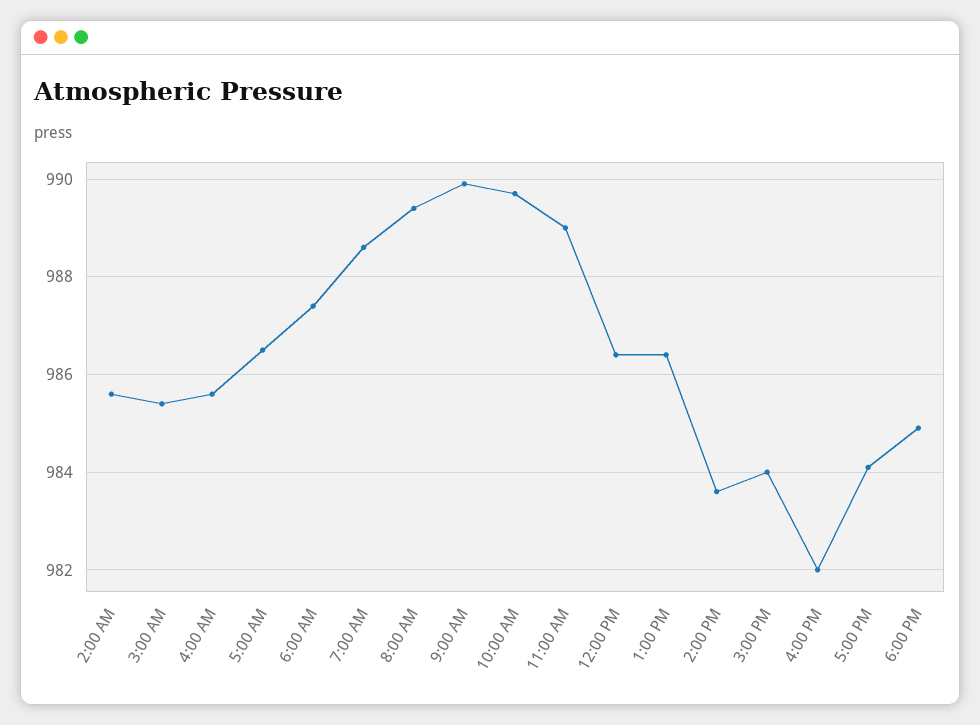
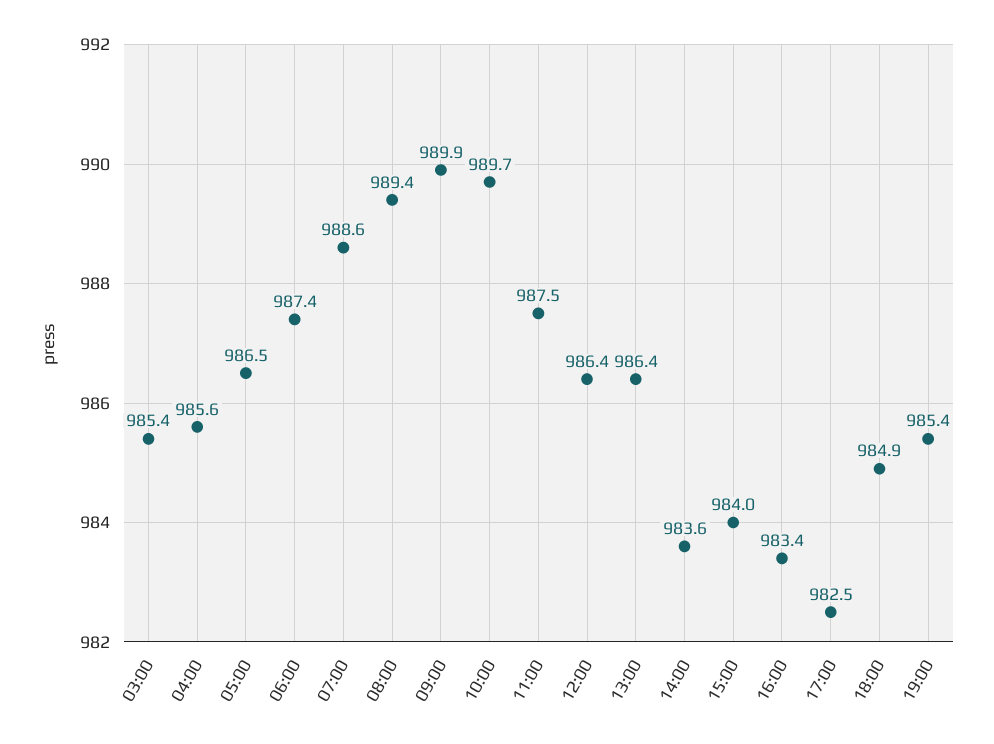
2:00 AM: 985.5 -> none
11:00 AM: 989 -> 987.5
4:00 PM: 982 -> 983.4
5:00 PM: 984 -> 982.5
19:00: none -> 985.4

